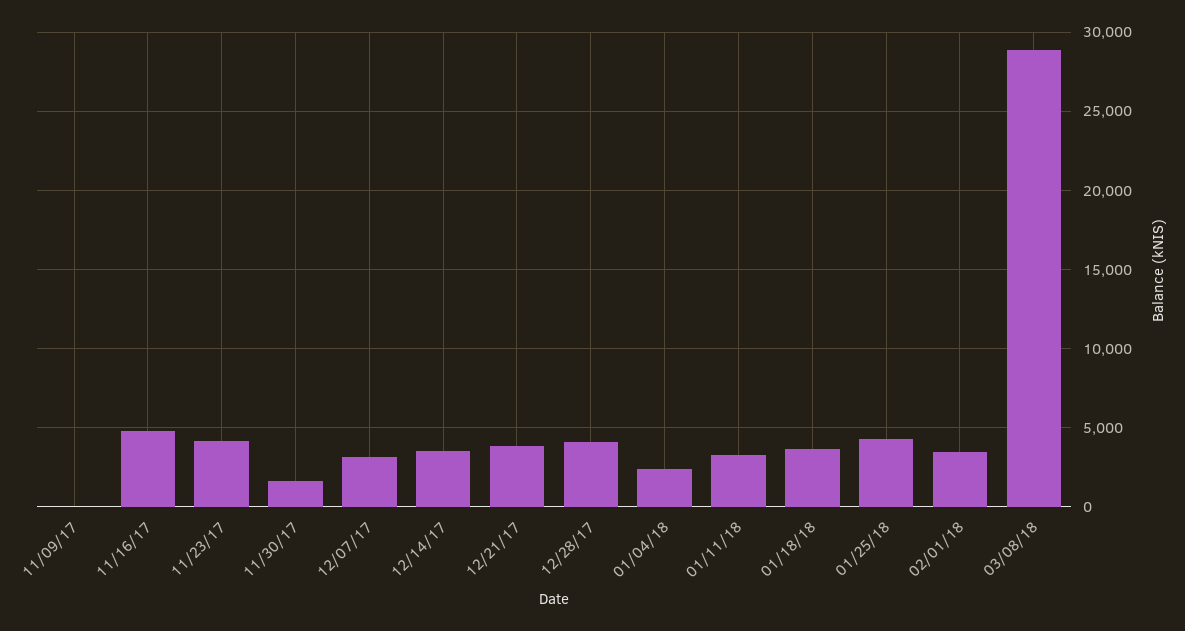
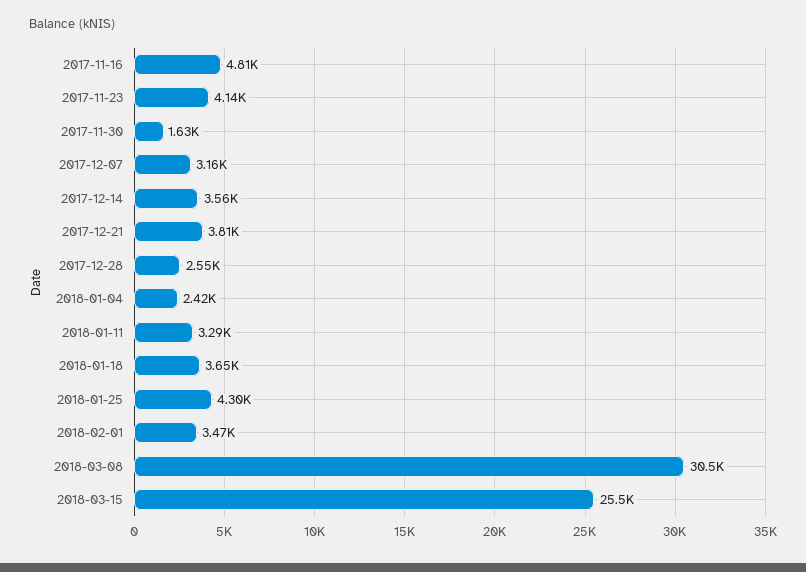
11/09/17: 0 -> none
12/28/17: 4000 -> 2550
03/08/18: 29000 -> 30500
2018-03-15: none -> 25500

